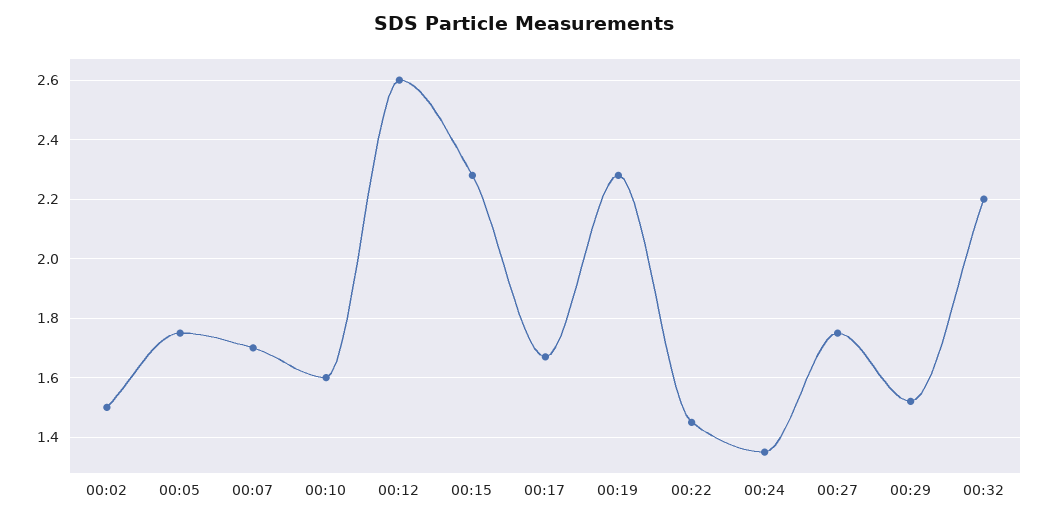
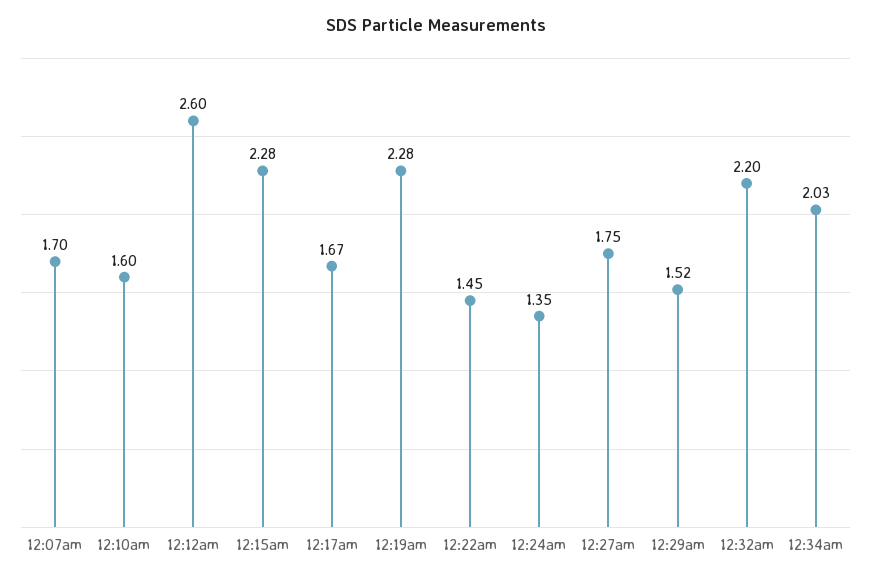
00:02: 1.5 -> none
00:05: 1.75 -> none
12:34am: none -> 2.03

